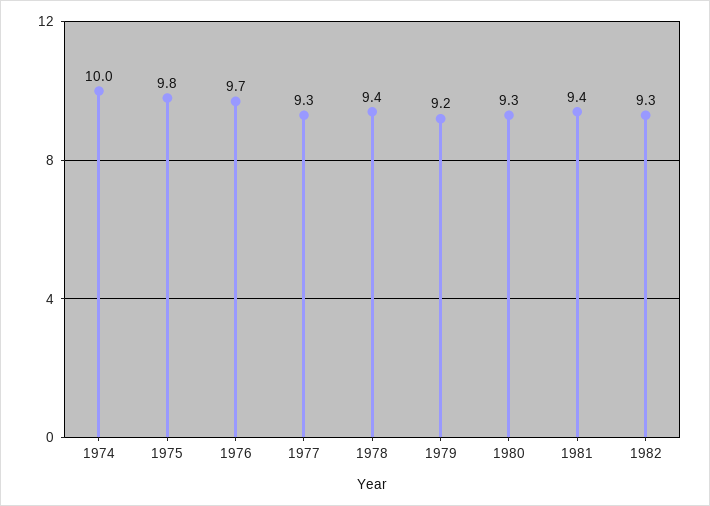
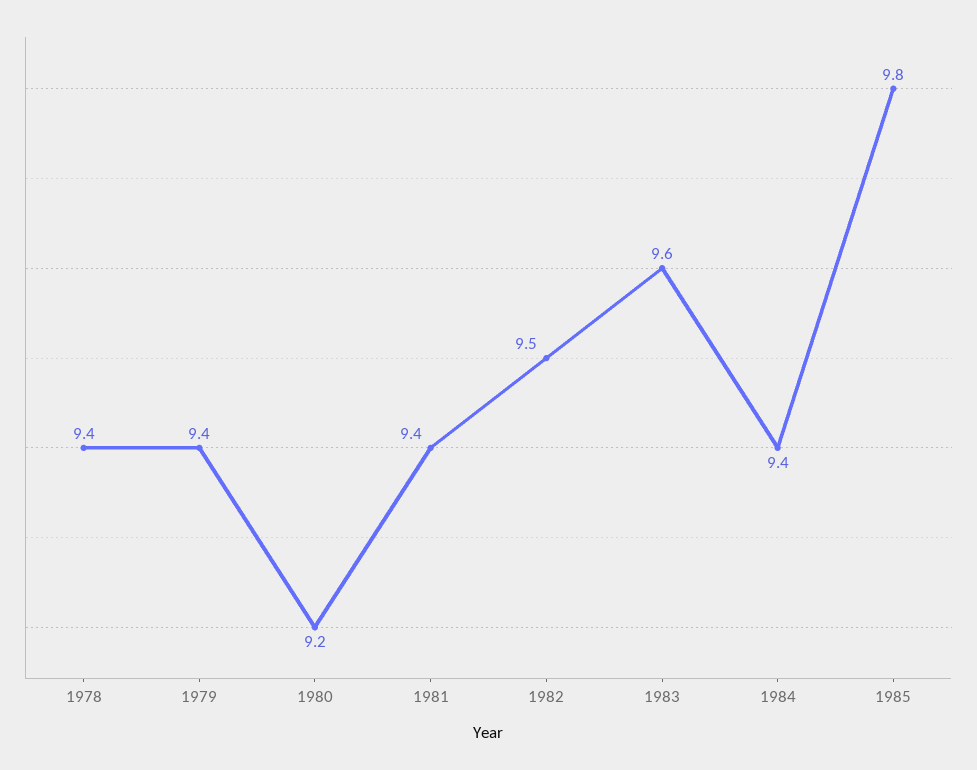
1974: 10 -> none
1975: 9.8 -> none
1976: 9.7 -> none
1977: 9.3 -> none
1979: 9.2 -> 9.4
1980: 9.3 -> 9.2
1982: 9.3 -> 9.5
1983: none -> 9.6
1984: none -> 9.4
1985: none -> 9.8

